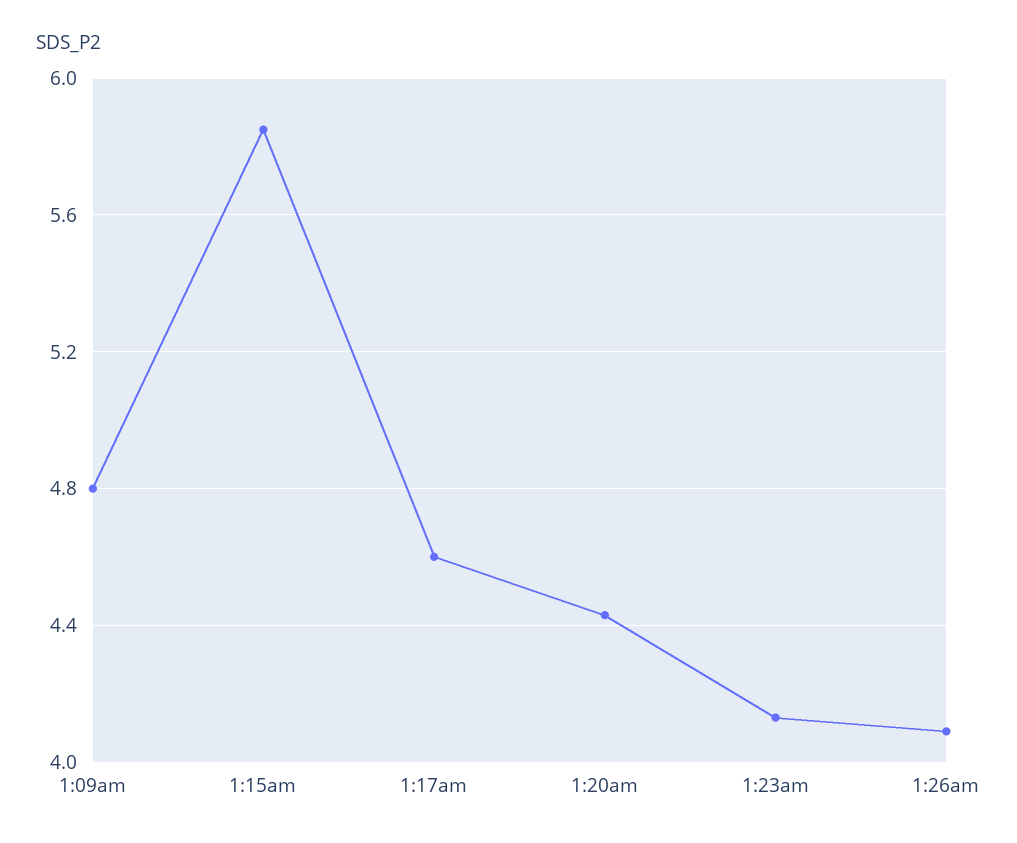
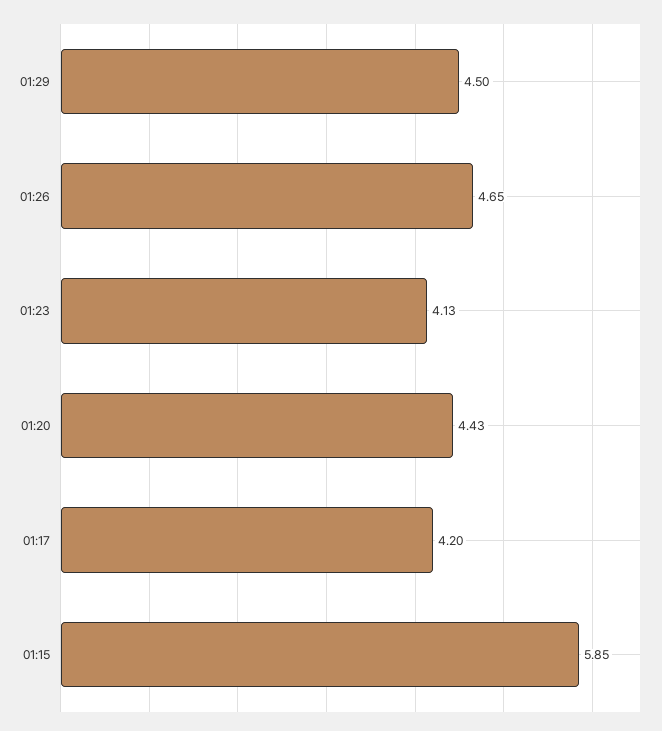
1:09am: 4.8 -> none
1:17am: 4.6 -> 4.2
1:26am: 4.1 -> 4.65
01:29: none -> 4.5

